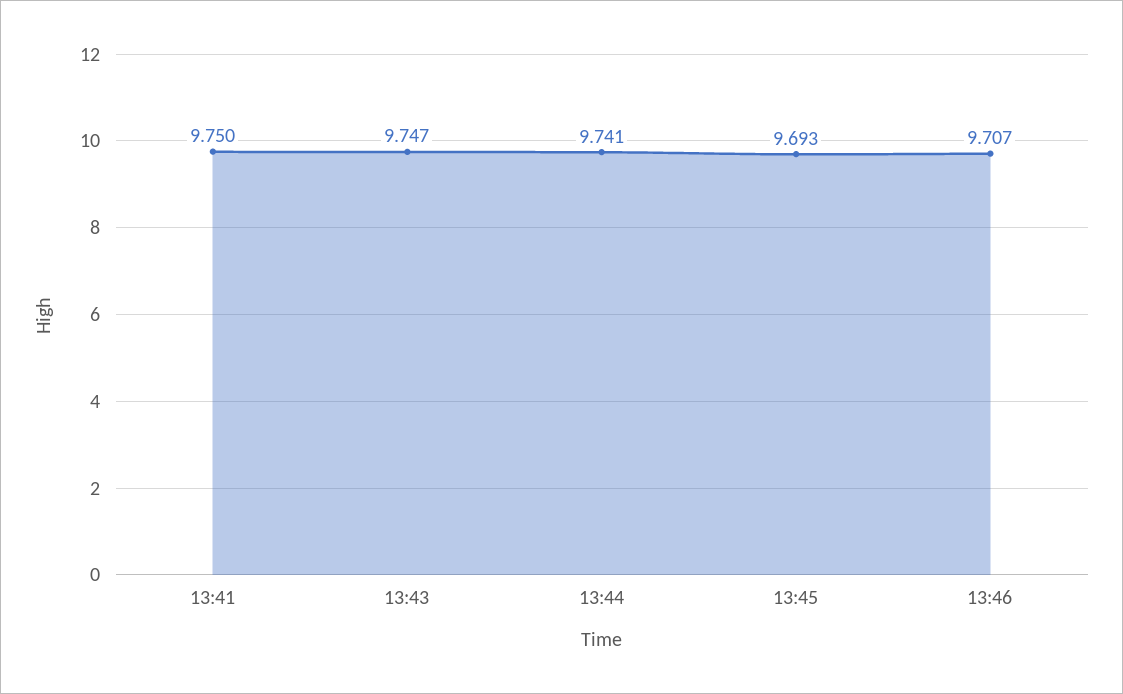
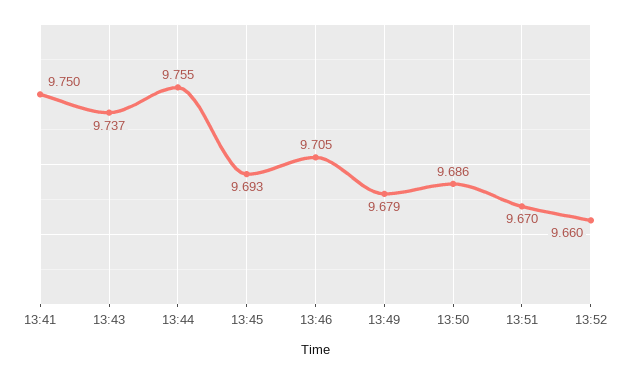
13:43: 9.747 -> 9.737
13:44: 9.741 -> 9.755
13:46: 9.707 -> 9.705
13:49: none -> 9.679
13:50: none -> 9.686
13:51: none -> 9.67
13:52: none -> 9.66

